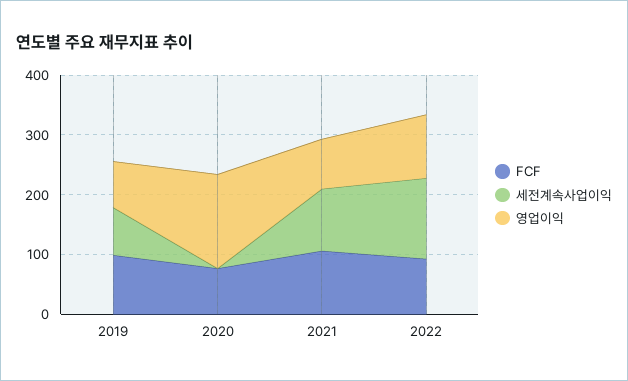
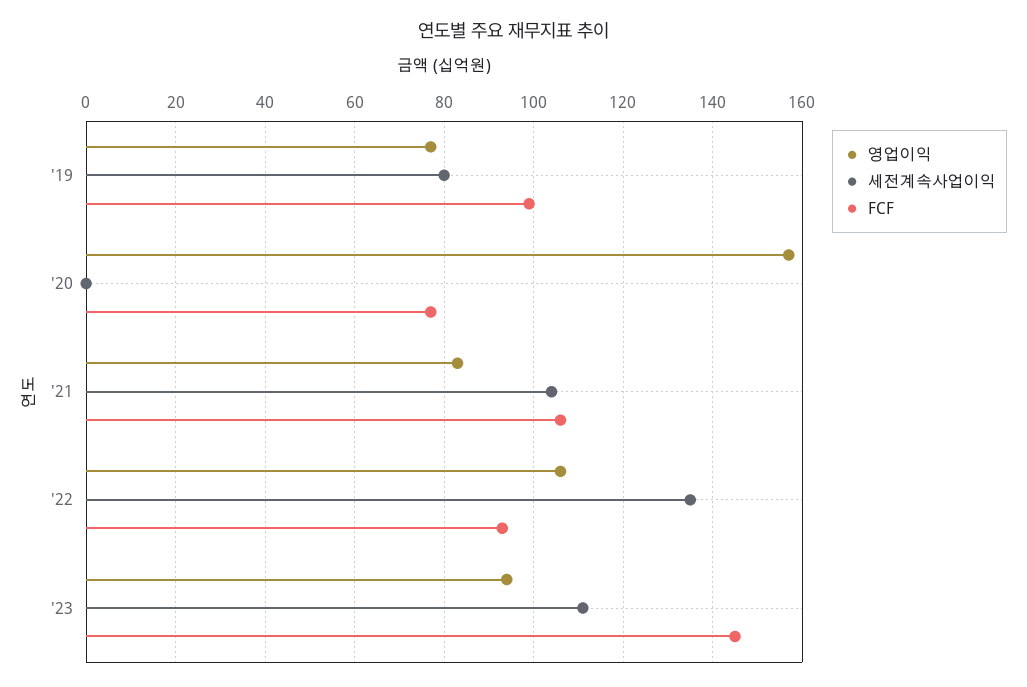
영업이익, '23: none -> 95
세전계속사업이익, '23: none -> 110
FCF, '23: none -> 145

